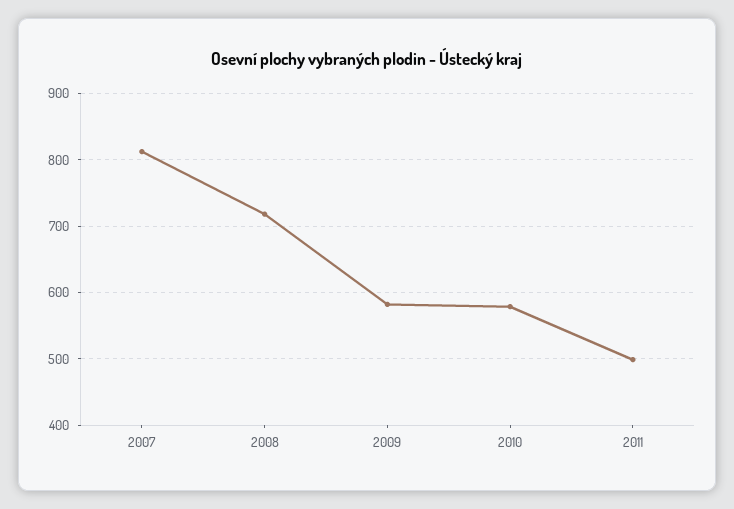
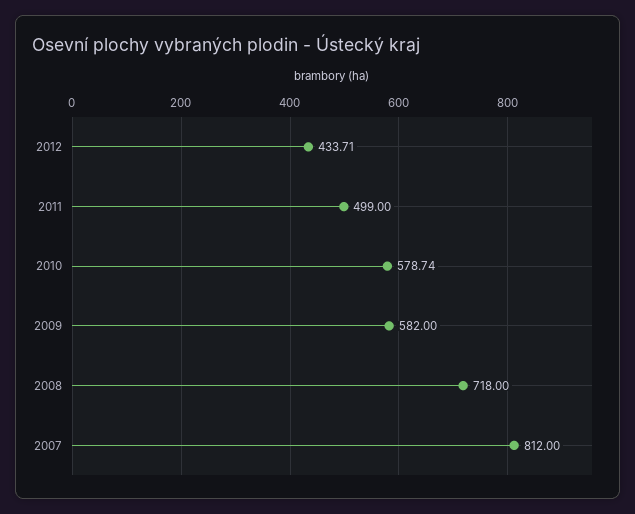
2012: none -> 433.71

